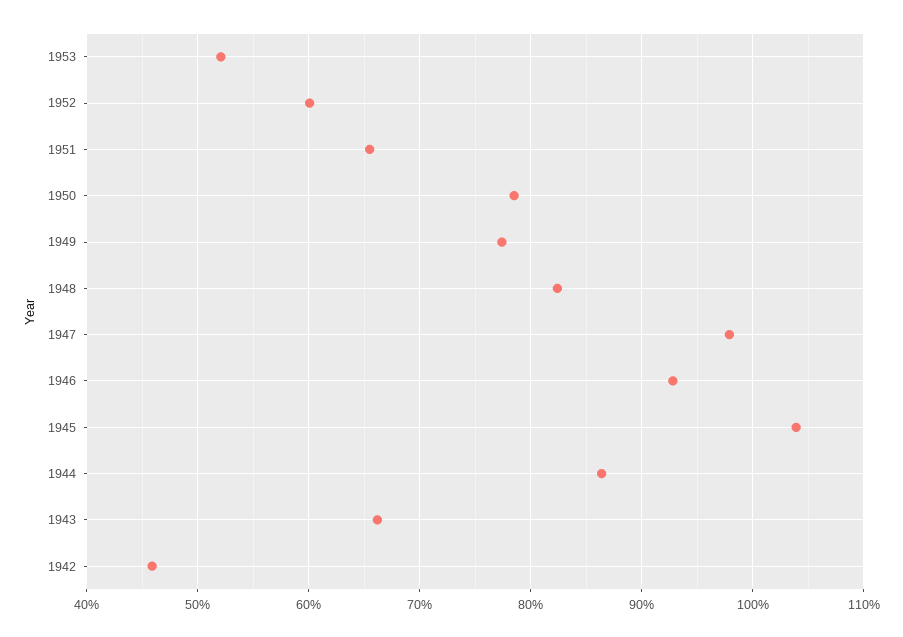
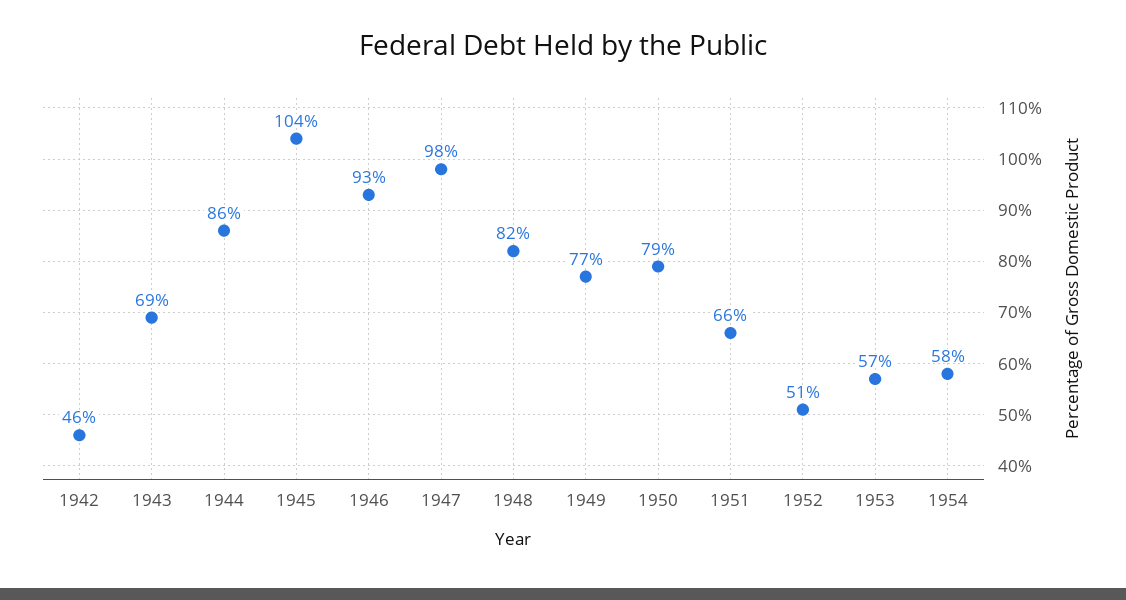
1953: 52 -> 57
1952: 60 -> 51
1943: 66 -> 69
1954: none -> 58

